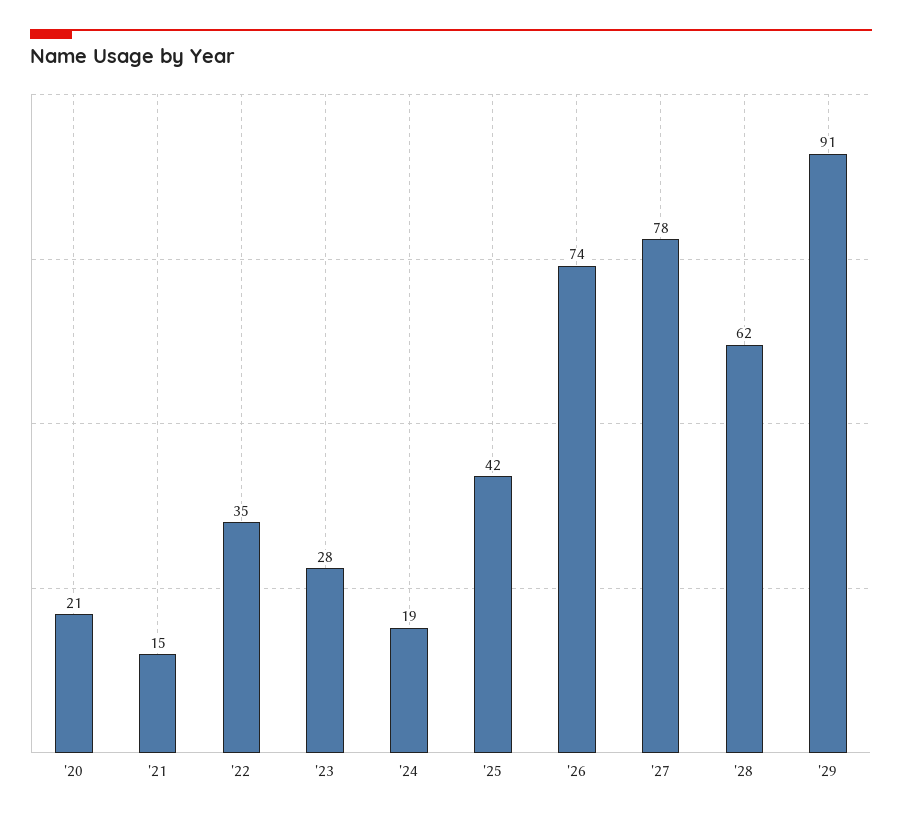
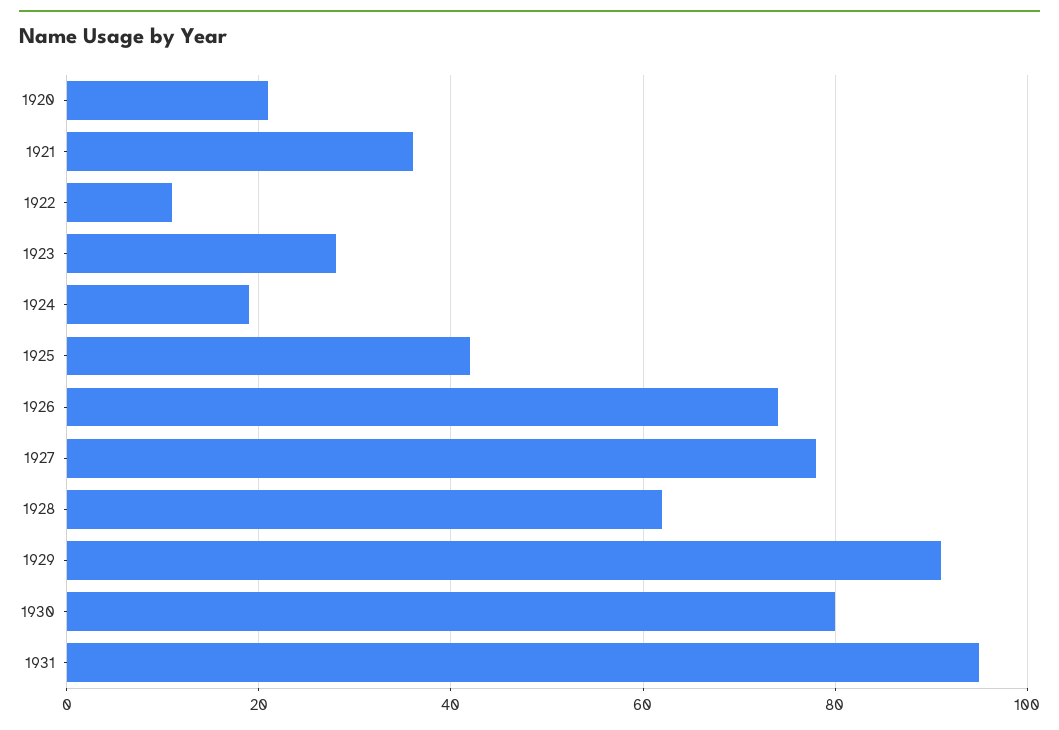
'21: 15 -> 35
'22: 35 -> 10
1930: none -> 80
1931: none -> 95

